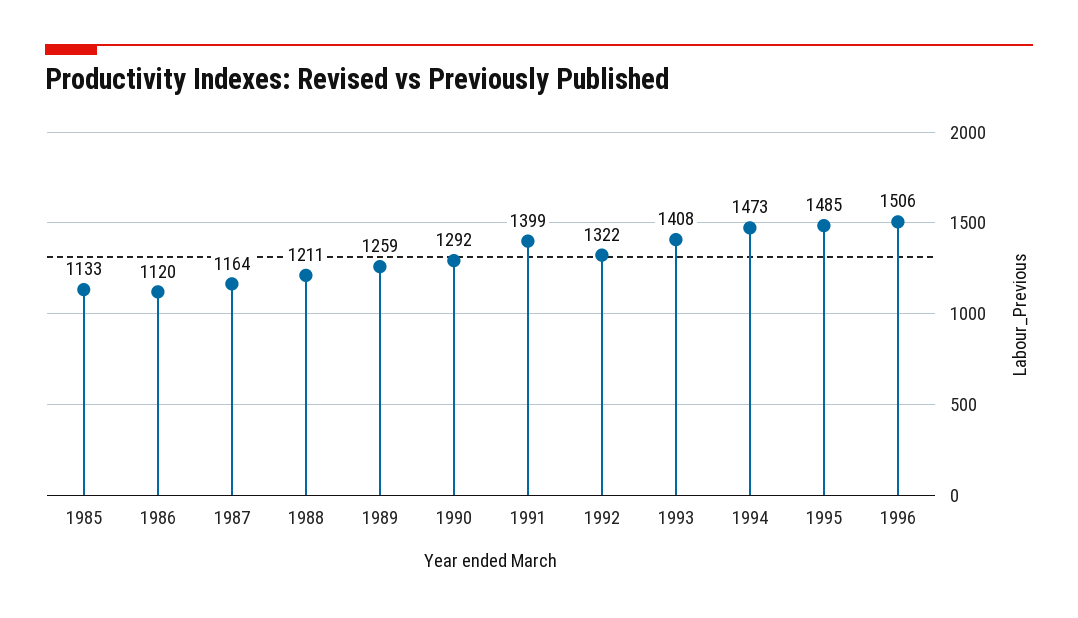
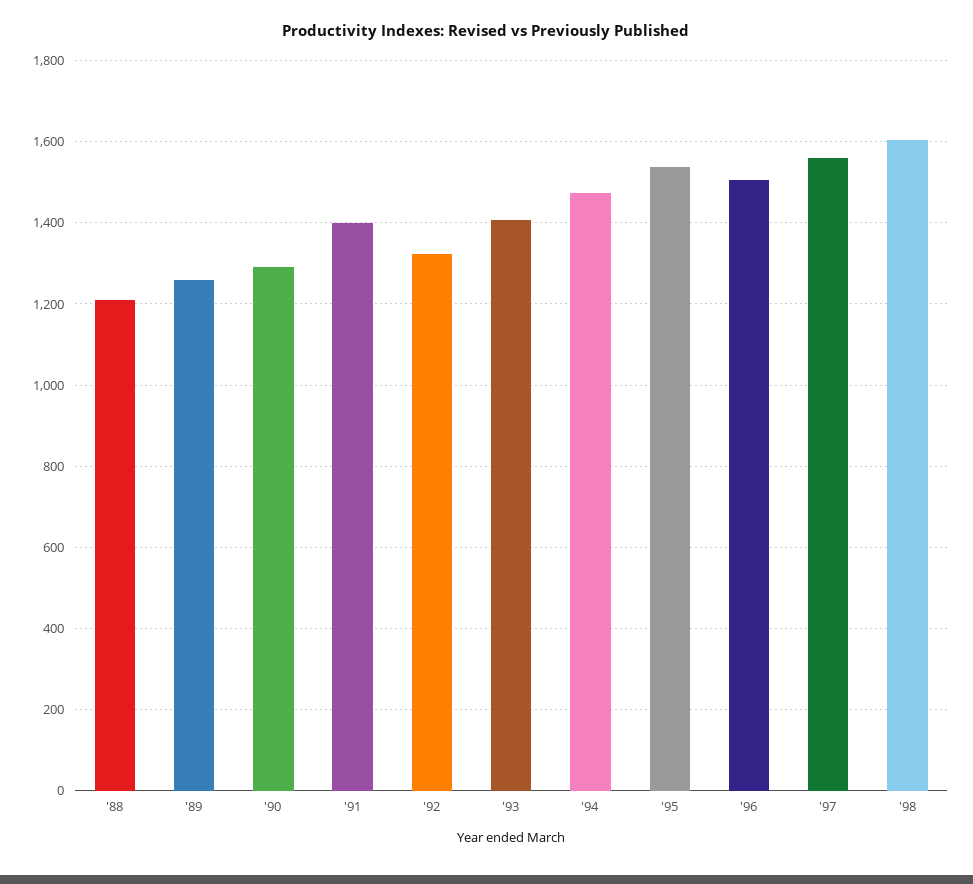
1985: 1133 -> none
1986: 1120 -> none
1987: 1164 -> none
1995: 1485 -> 1540
'97: none -> 1560
'98: none -> 1600

